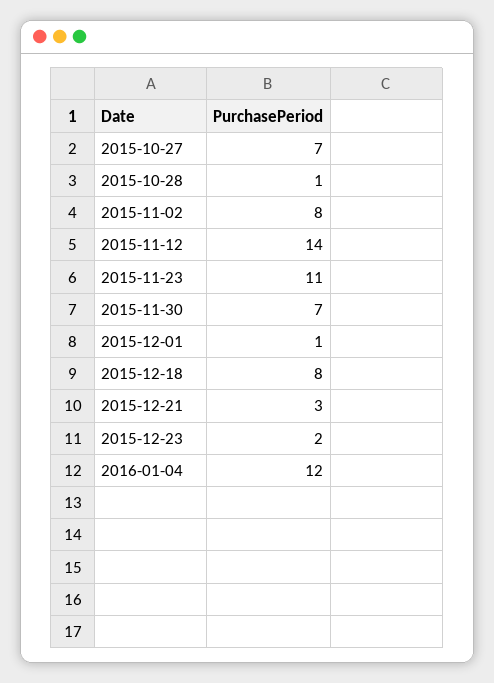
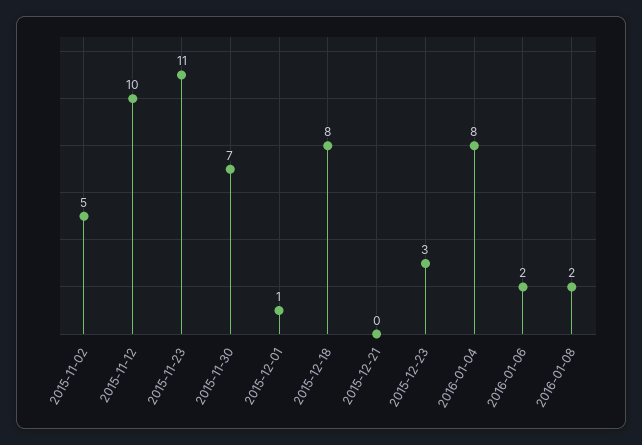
2015-10-27: 7 -> none
2015-10-28: 1 -> none
2015-11-02: 8 -> 5
2015-11-12: 14 -> 10
2015-12-21: 3 -> 0
2015-12-23: 2 -> 3
2016-01-04: 12 -> 8
2016-01-06: none -> 2
2016-01-08: none -> 2

